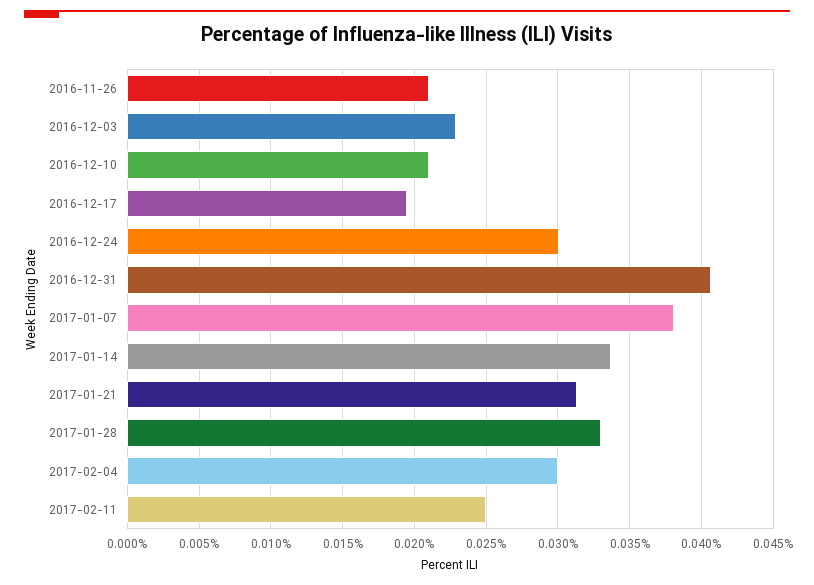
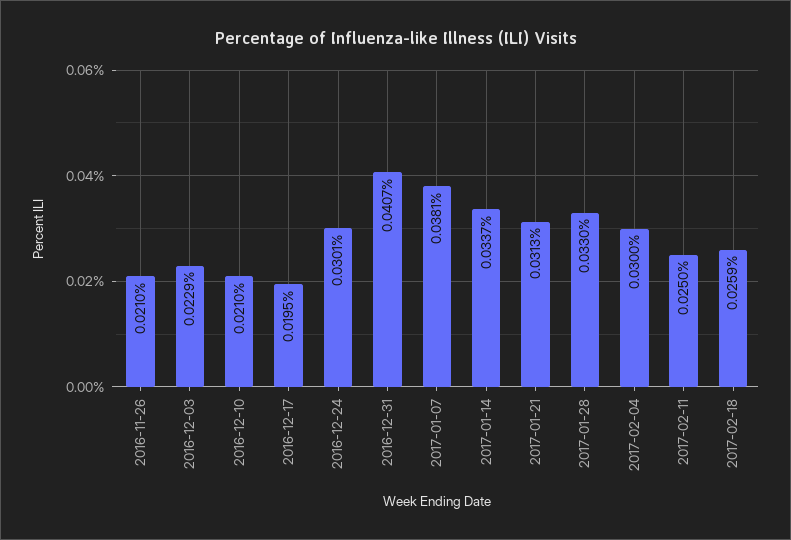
2017-02-18: none -> 0.0259

